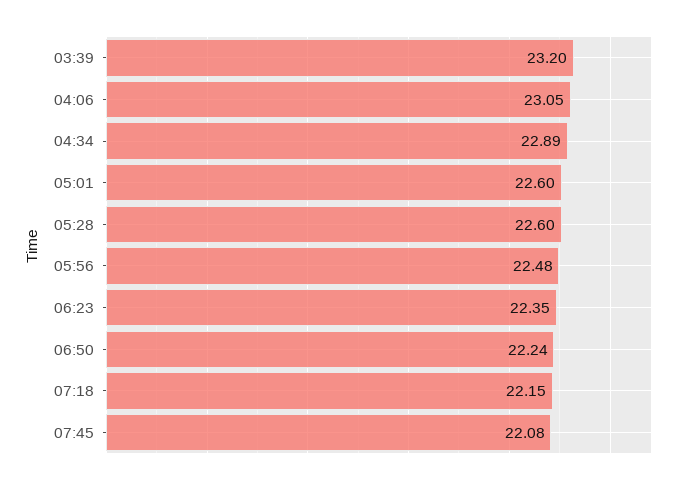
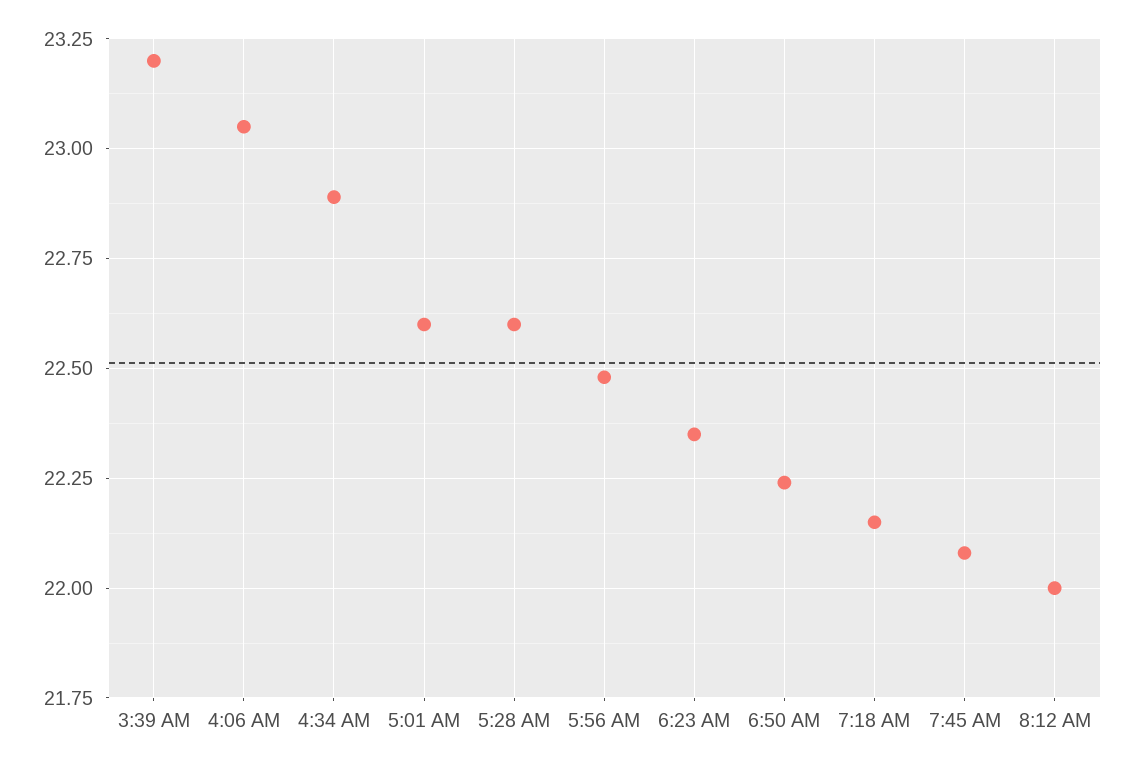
8:12 AM: none -> 22

